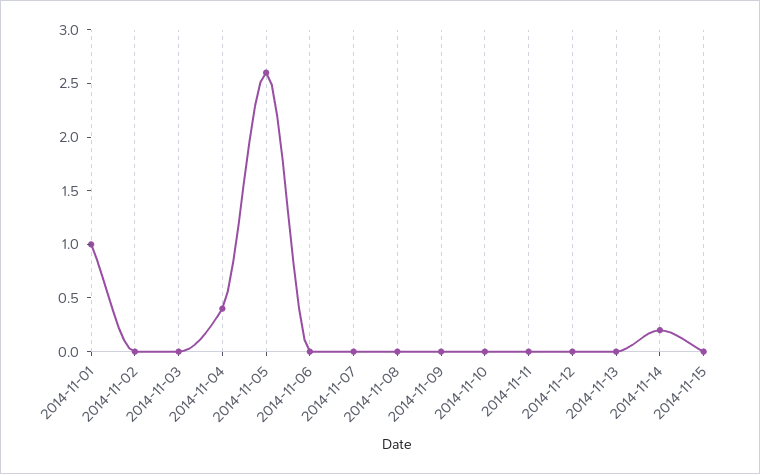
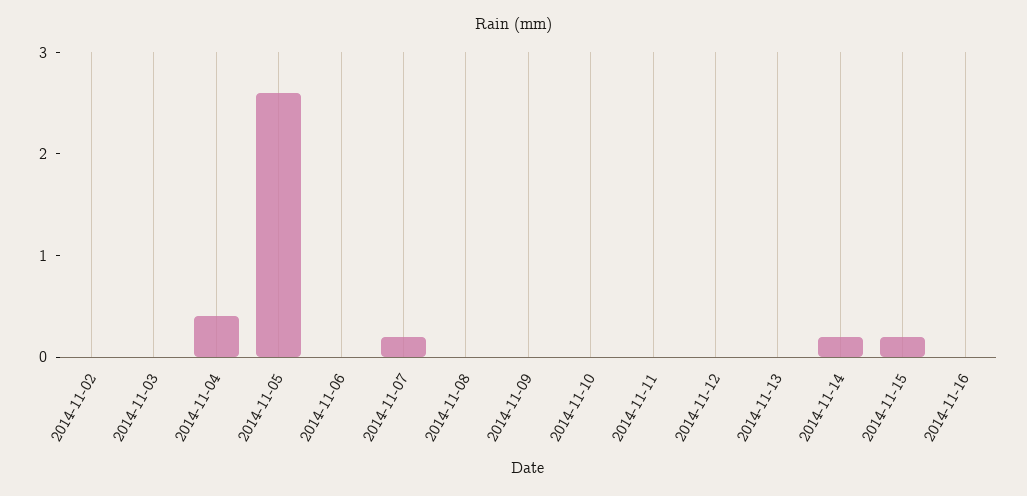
2014-11-01: 1 -> none
2014-11-07: 0 -> 0.2
2014-11-15: 0 -> 0.2
2014-11-16: none -> 0

